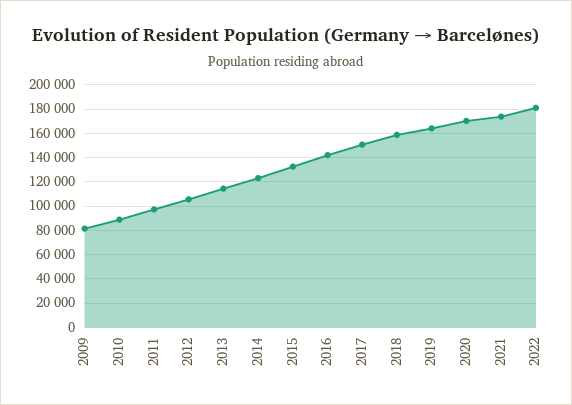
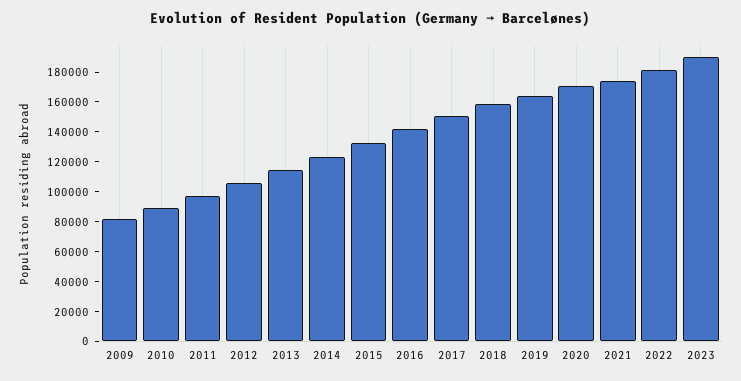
2023: none -> 190000

